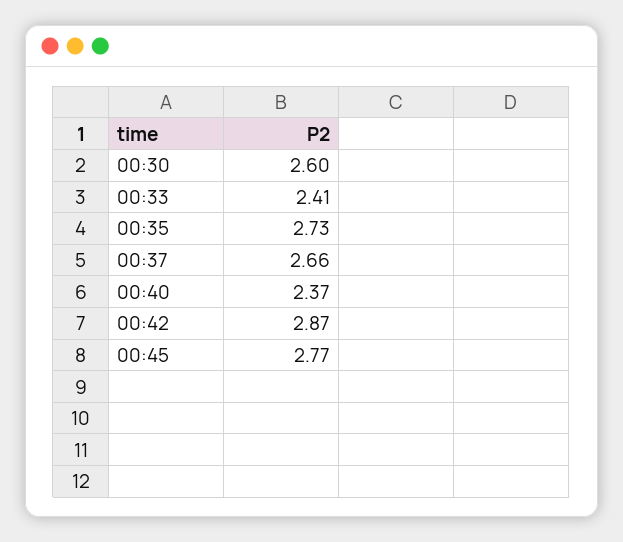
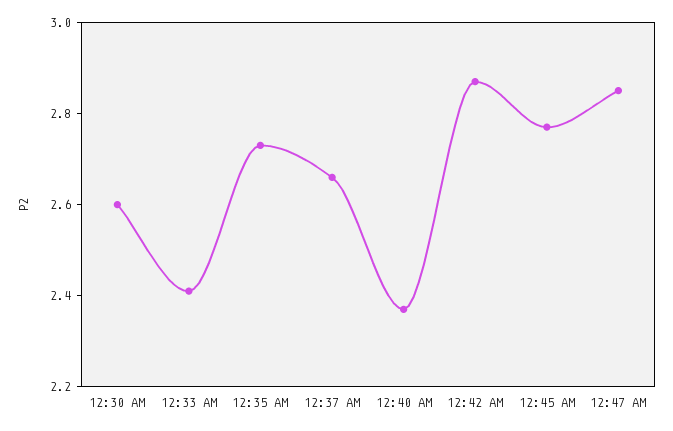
12:47 AM: none -> 2.85

